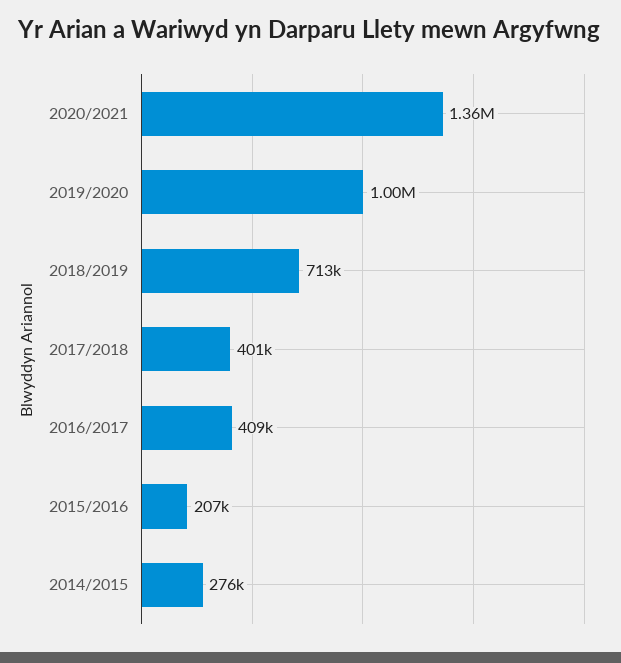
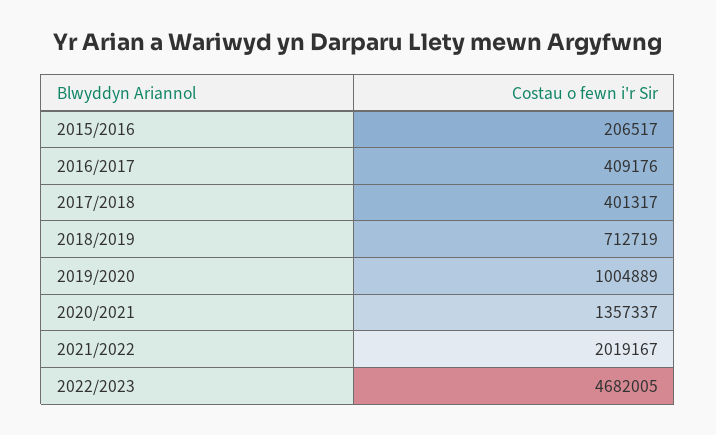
2014/2015: 276000 -> none
2021/2022: none -> 2019167
2022/2023: none -> 4682005

